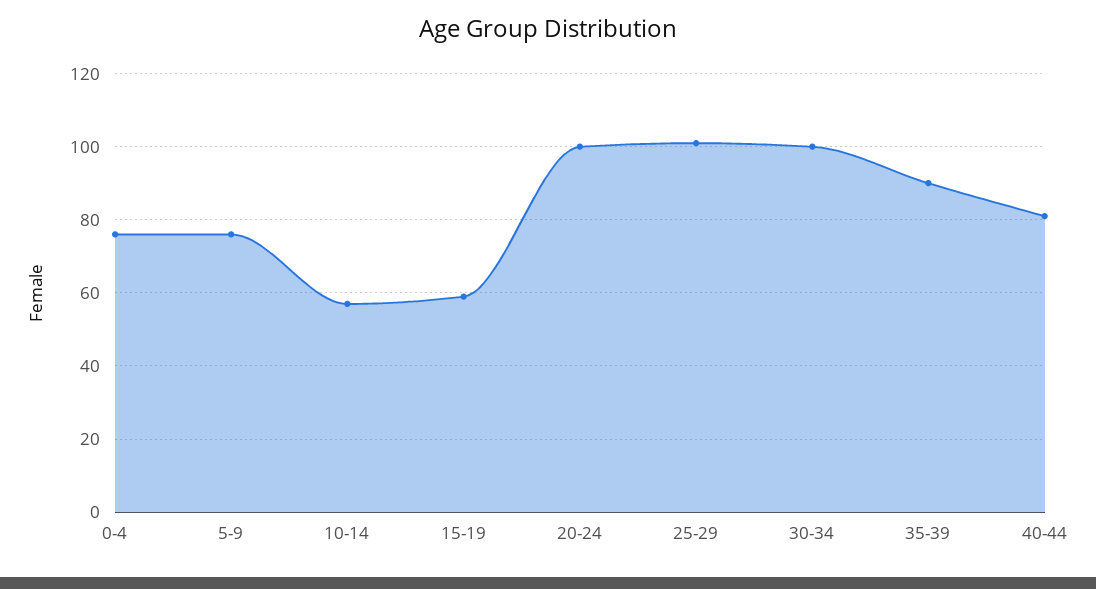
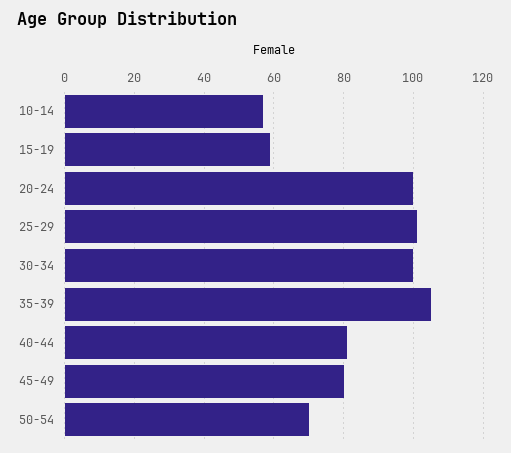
0-4: 75 -> none
5-9: 75 -> none
35-39: 90 -> 105
45-49: none -> 80
50-54: none -> 70

